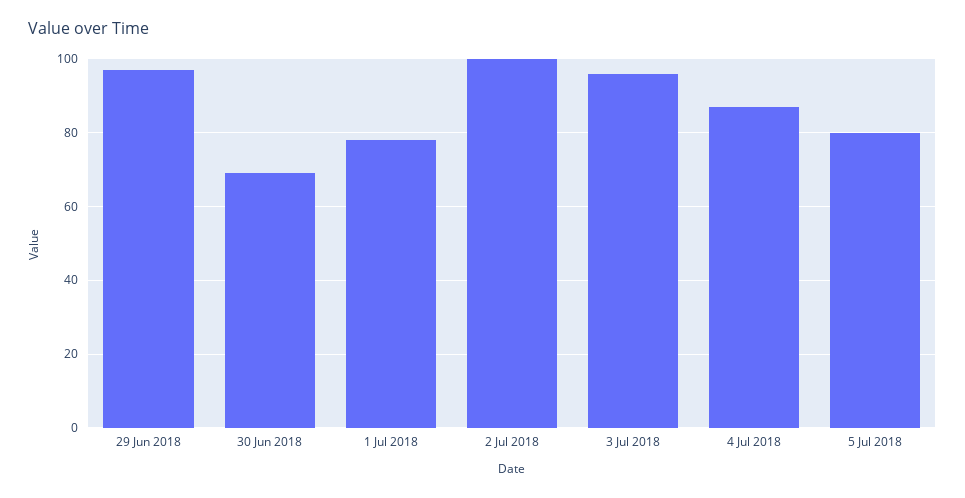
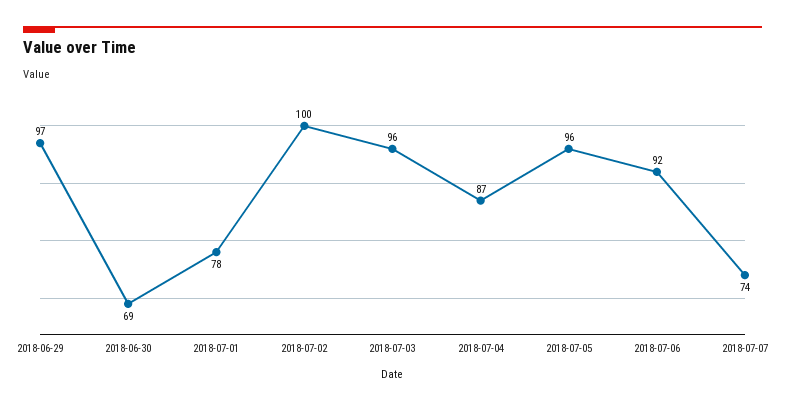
5 Jul 2018: 80 -> 96
2018-07-06: none -> 92
2018-07-07: none -> 74

